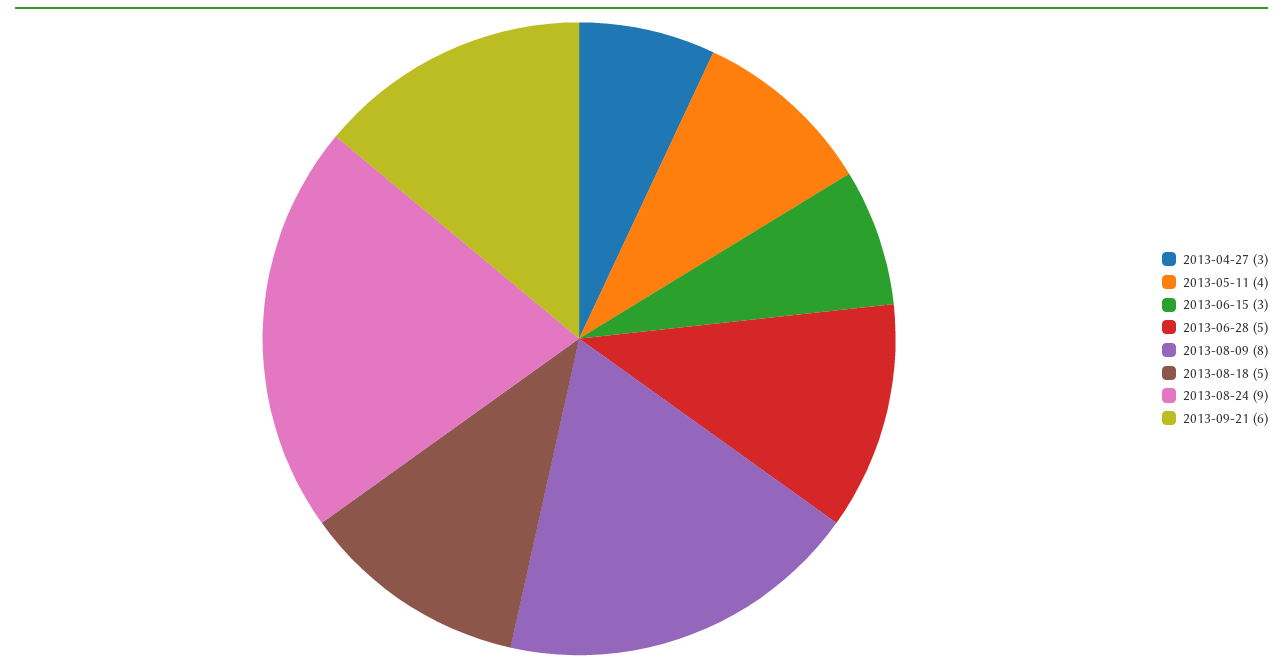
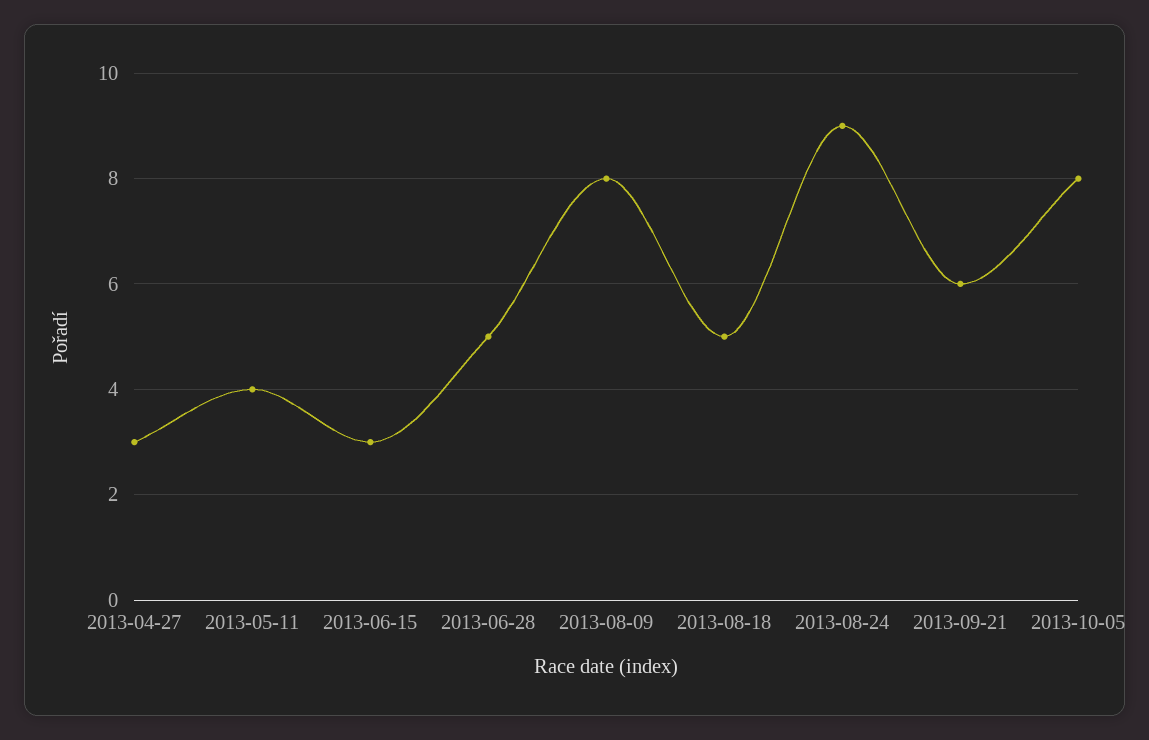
2013-10-05: none -> 8

